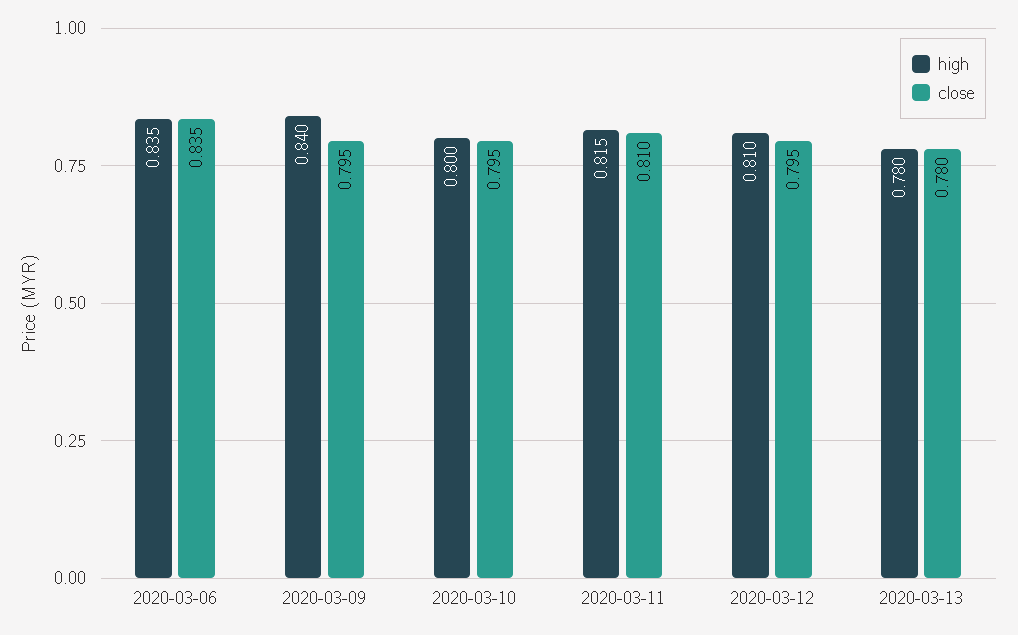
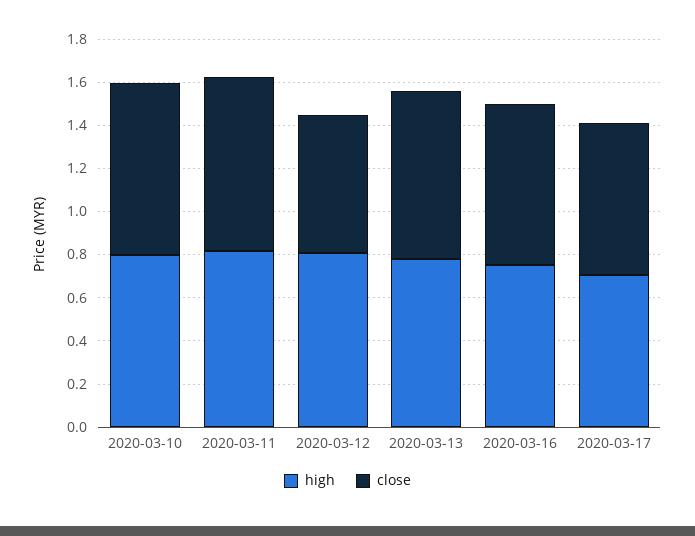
high, 2020-03-06: 0.835 -> none
close, 2020-03-06: 0.835 -> none
high, 2020-03-09: 0.84 -> none
close, 2020-03-09: 0.795 -> none
close, 2020-03-12: 0.795 -> 0.65
high, 2020-03-16: none -> 0.75
close, 2020-03-16: none -> 0.75
high, 2020-03-17: none -> 0.7
close, 2020-03-17: none -> 0.7

